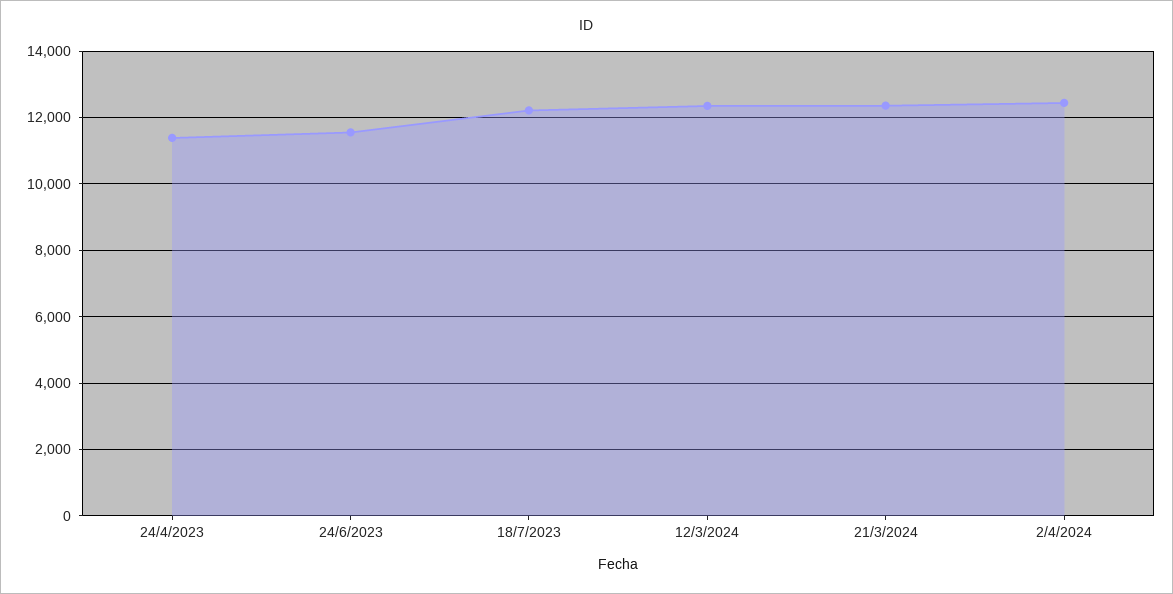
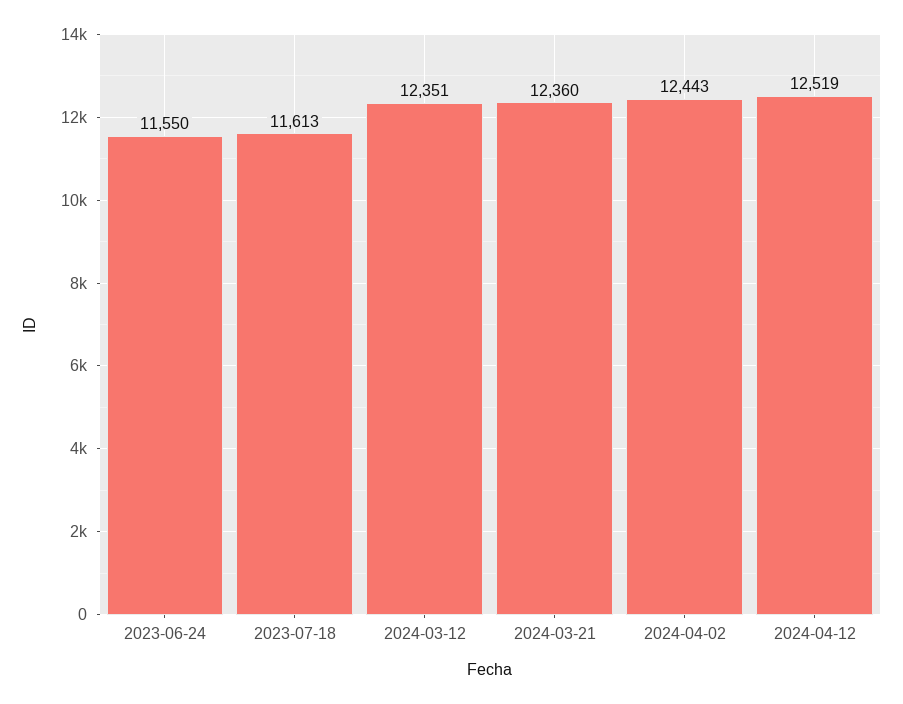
24/4/2023: 11400 -> none
18/7/2023: 12200 -> 11613
2024-04-12: none -> 12519

